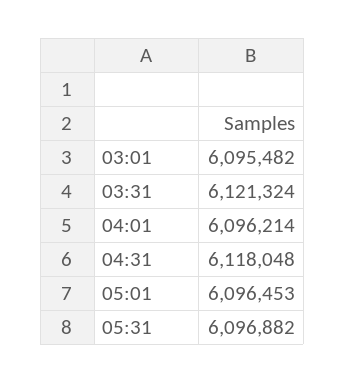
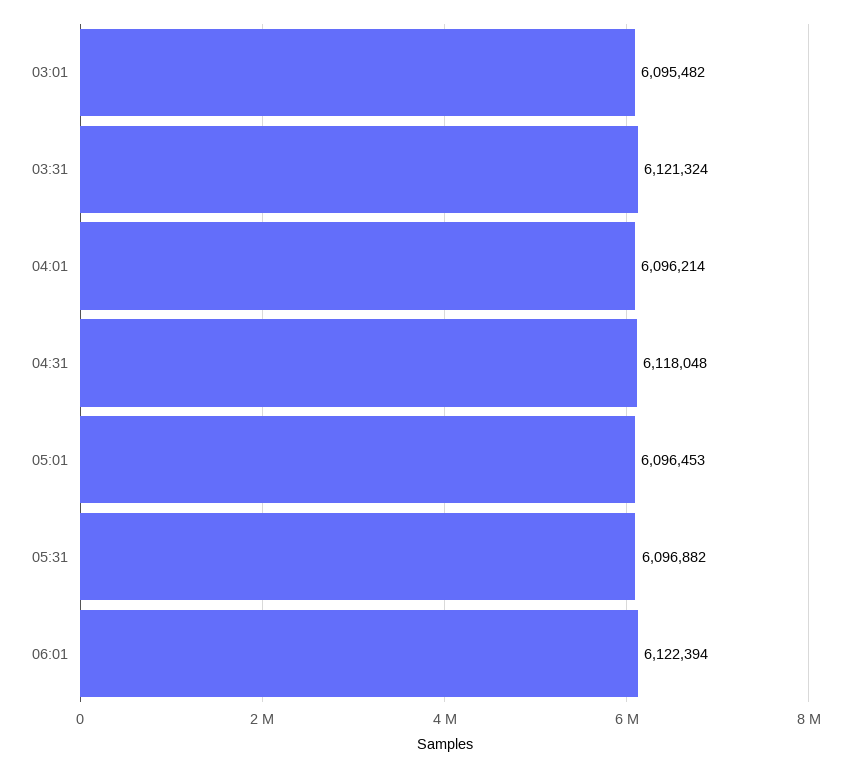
06:01: none -> 6122394

